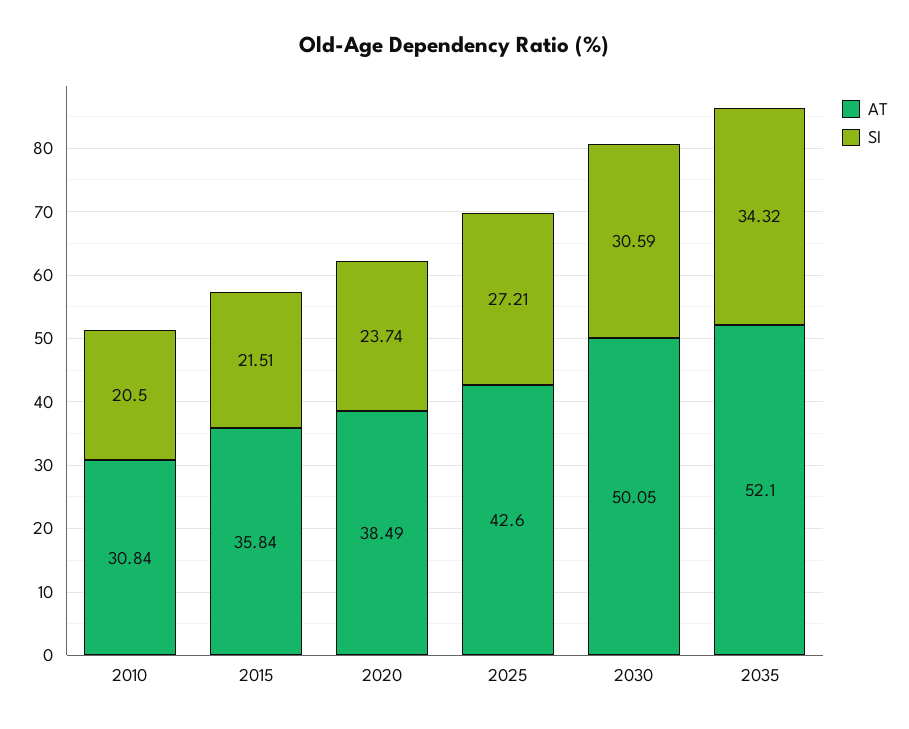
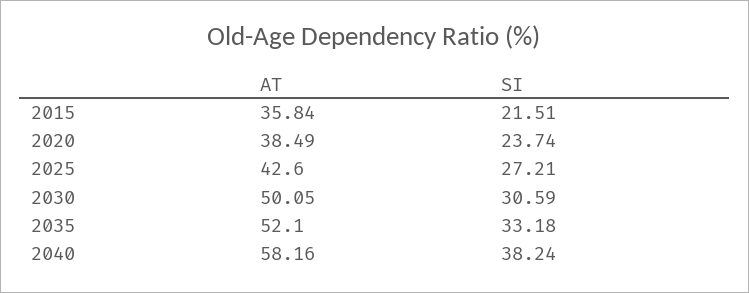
AT, 2010: 30.84 -> none
SI, 2010: 20.5 -> none
SI, 2035: 34.32 -> 33.18
AT, 2040: none -> 58.16
SI, 2040: none -> 38.24

